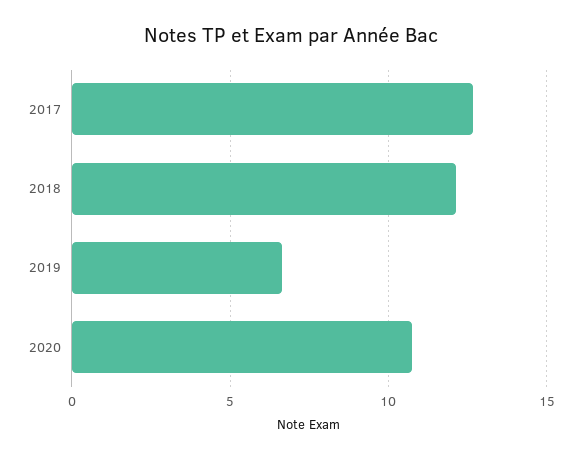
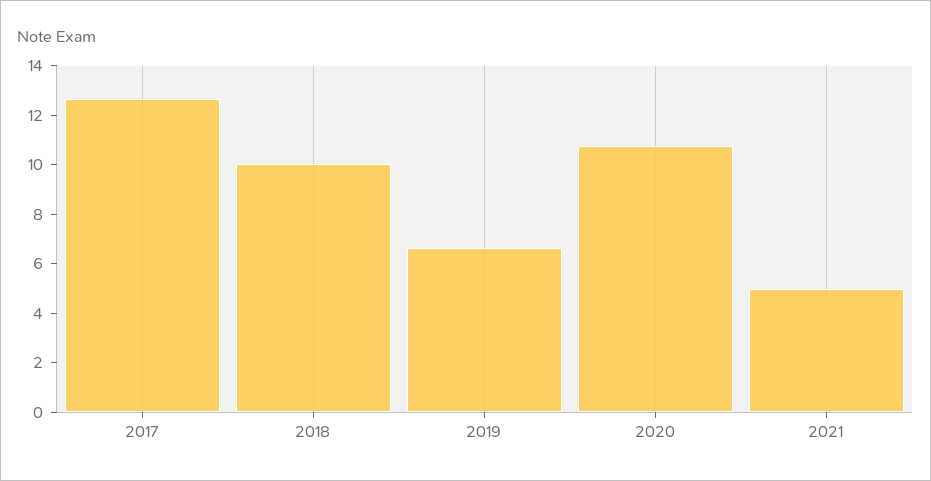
2018: 12 -> 10
2021: none -> 5

